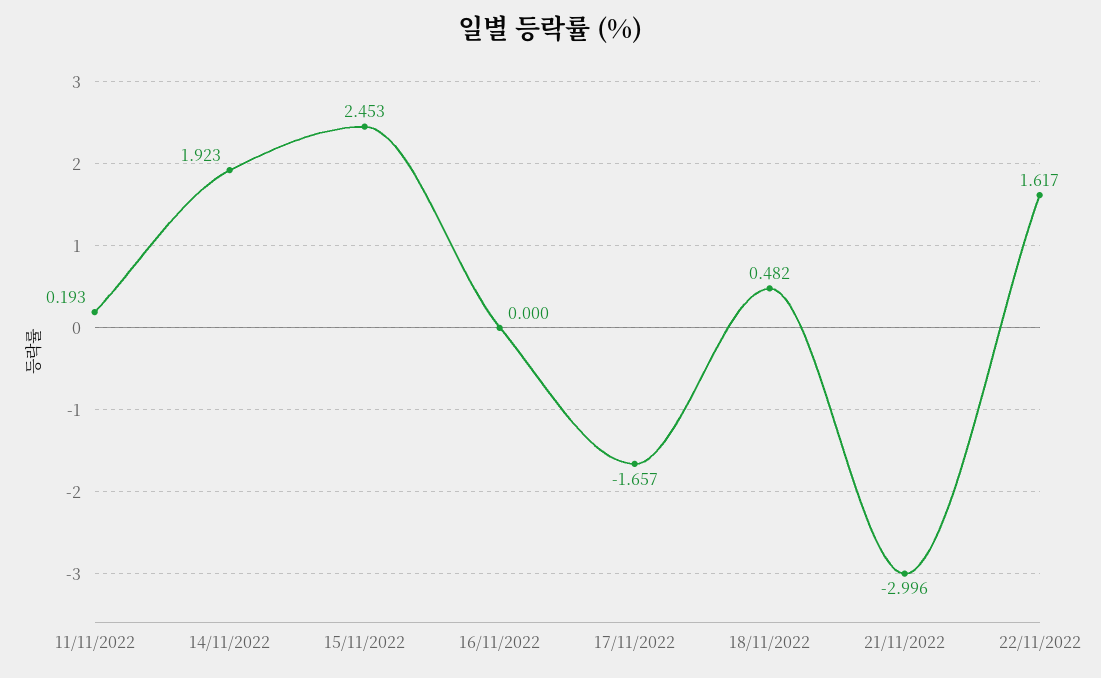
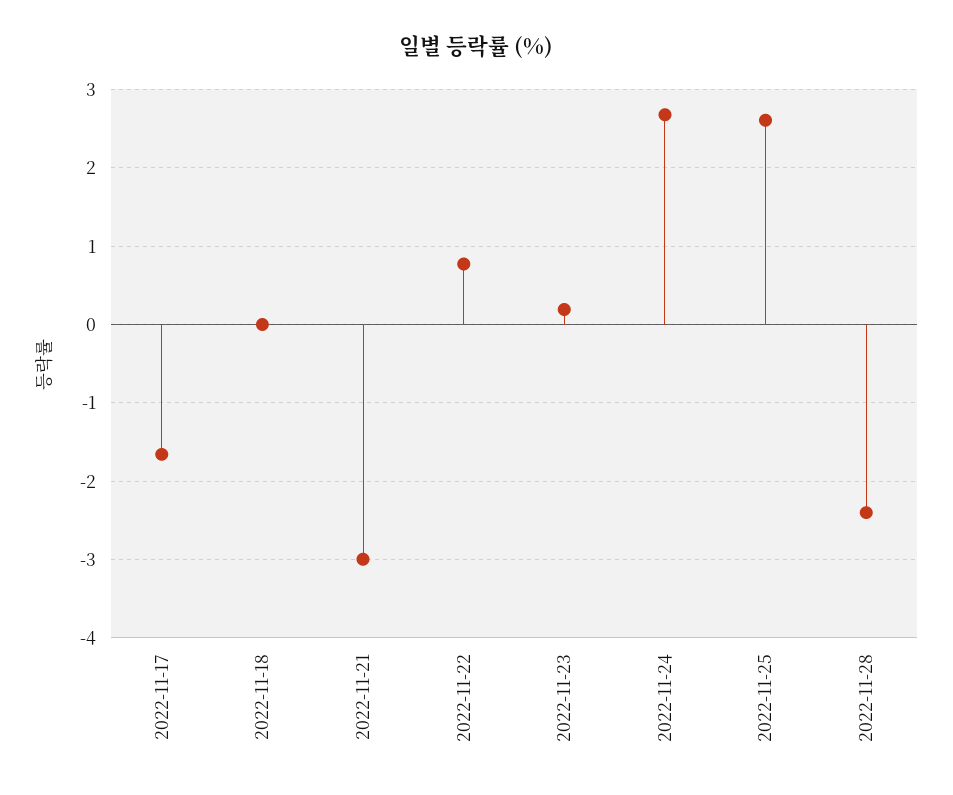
11/11/2022: 0.193 -> none
14/11/2022: 1.923 -> none
15/11/2022: 2.453 -> none
16/11/2022: 0 -> none
18/11/2022: 0.482 -> 0
22/11/2022: 1.617 -> 0.8
2022-11-23: none -> 0.2
2022-11-24: none -> 2.7
2022-11-25: none -> 2.6
2022-11-28: none -> -2.4

